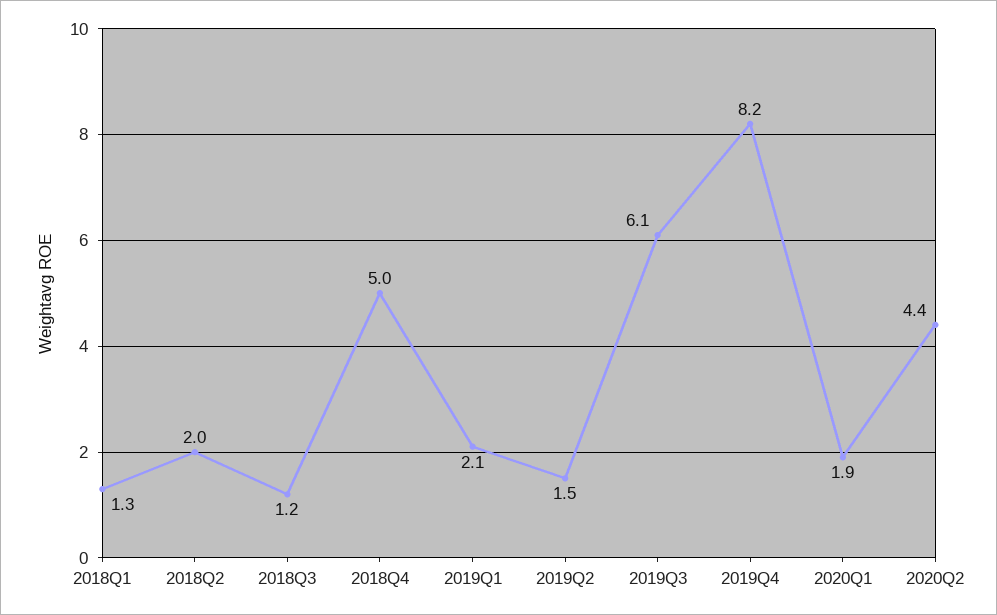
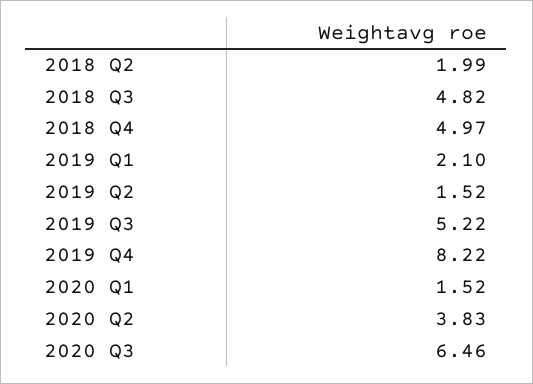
2018Q1: 1.3 -> none
2018Q3: 1.2 -> 4.82
2019Q3: 6.1 -> 5.22
2020Q1: 1.9 -> 1.52
2020Q2: 4.4 -> 3.83
2020 Q3: none -> 6.46

